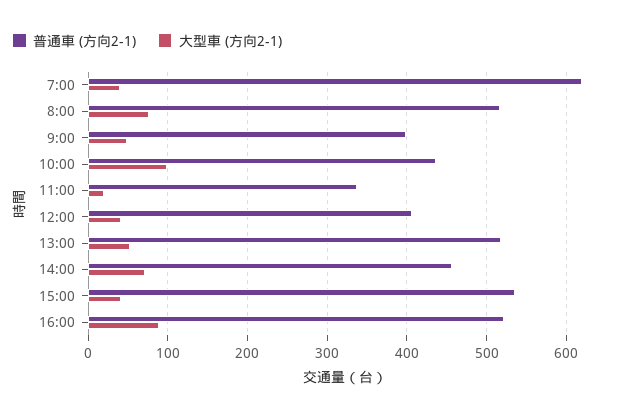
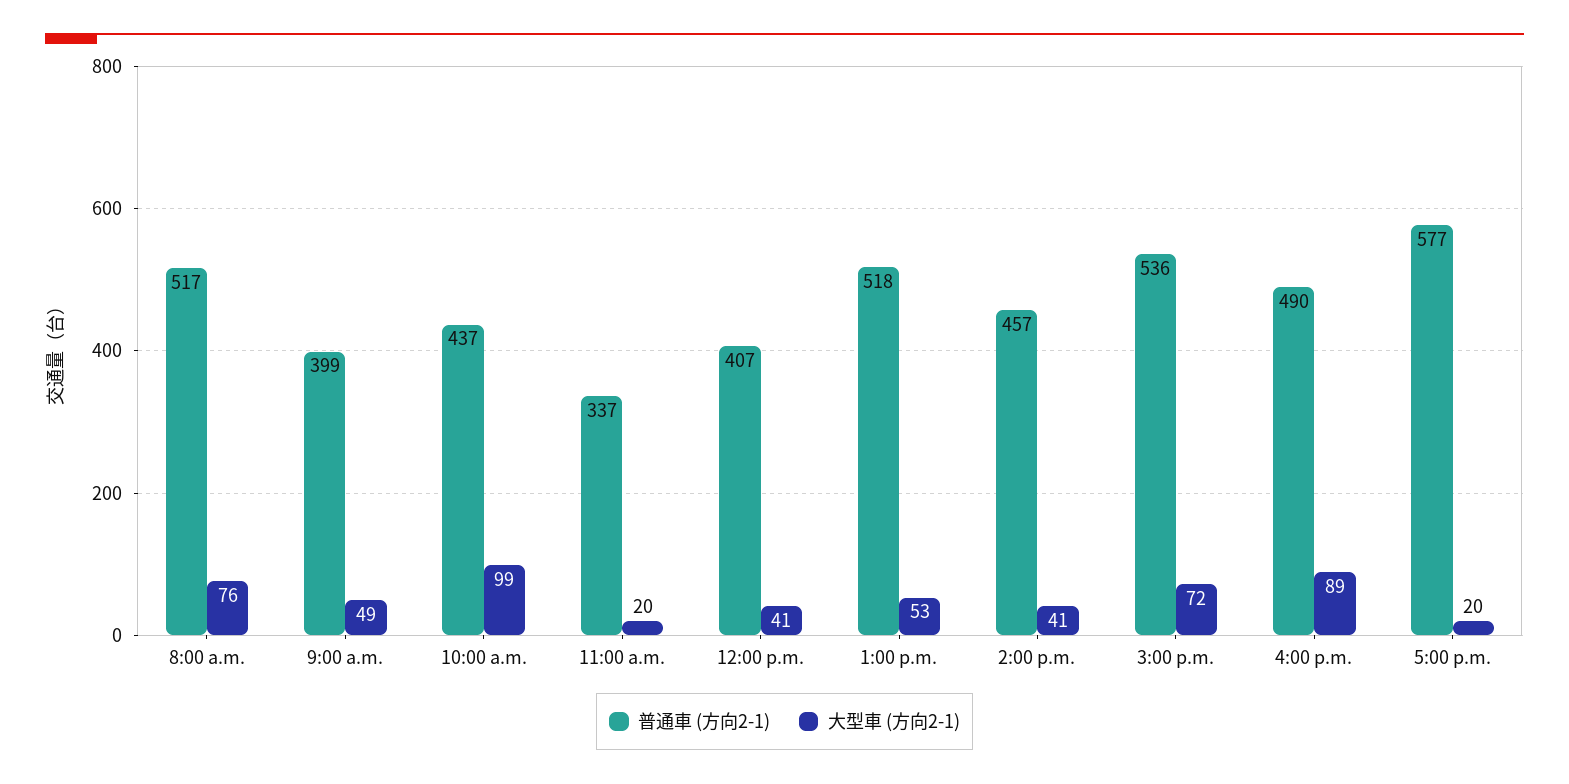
普通車 (方向2-1), 7:00: 620 -> none
大型車 (方向2-1), 7:00: 40 -> none
大型車 (方向2-1), 14:00: 70 -> 41
大型車 (方向2-1), 15:00: 40 -> 72
普通車 (方向2-1), 16:00: 520 -> 490
普通車 (方向2-1), 5:00 p.m.: none -> 577
大型車 (方向2-1), 5:00 p.m.: none -> 20

